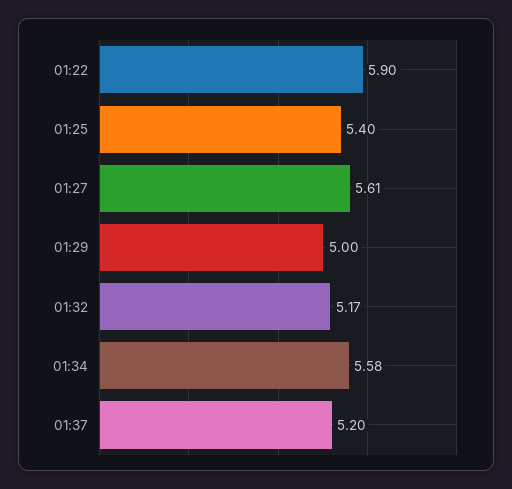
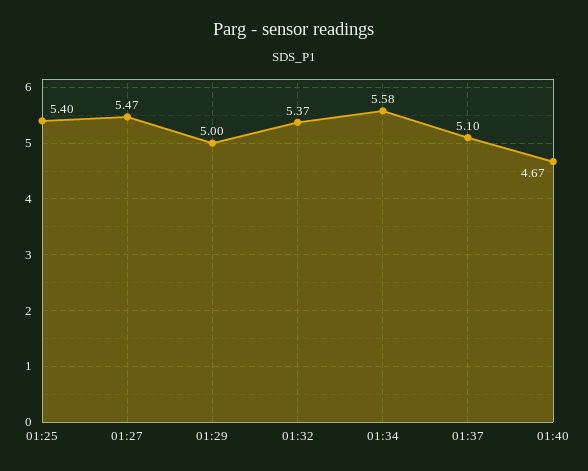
01:22: 5.9 -> none
01:27: 5.61 -> 5.47
01:32: 5.17 -> 5.37
01:37: 5.2 -> 5.1
01:40: none -> 4.67

